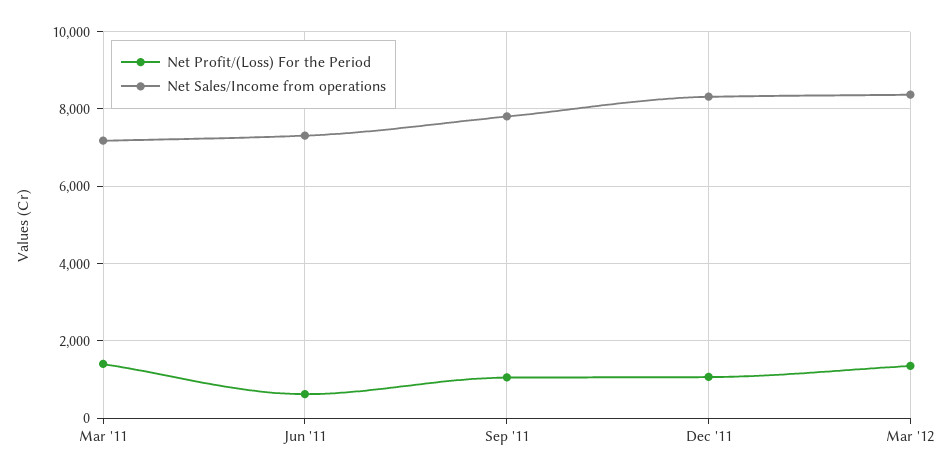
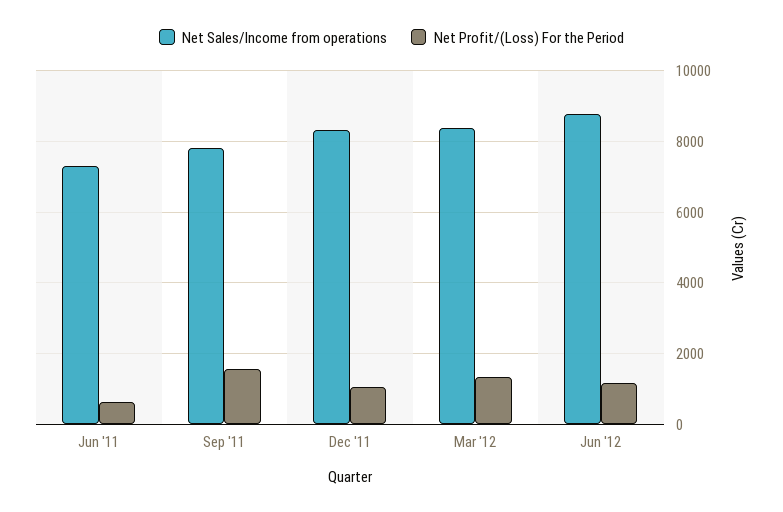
Net Profit/(Loss) For the Period, Mar '11: 1400 -> none
Net Sales/Income from operations, Mar '11: 7200 -> none
Net Profit/(Loss) For the Period, Sep '11: 1000 -> 1600
Net Sales/Income from operations, Jun '12: none -> 8800
Net Profit/(Loss) For the Period, Jun '12: none -> 1200

